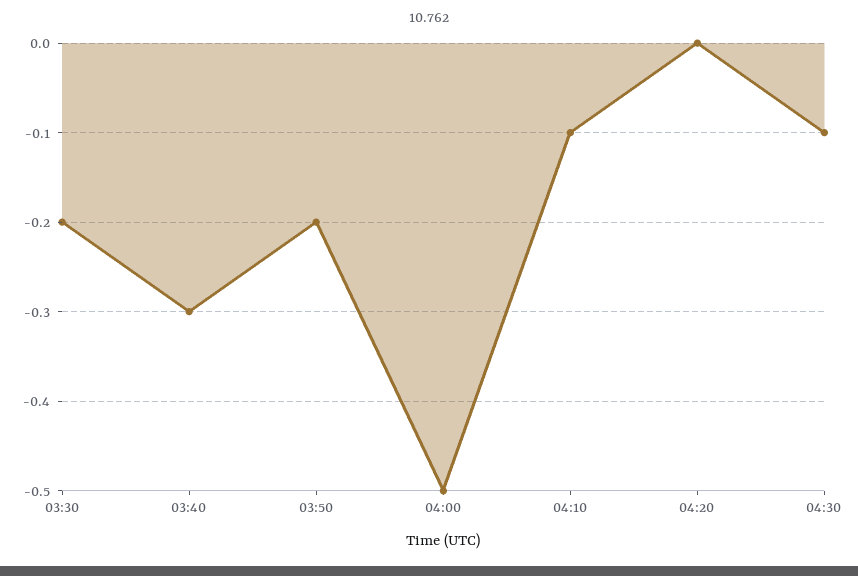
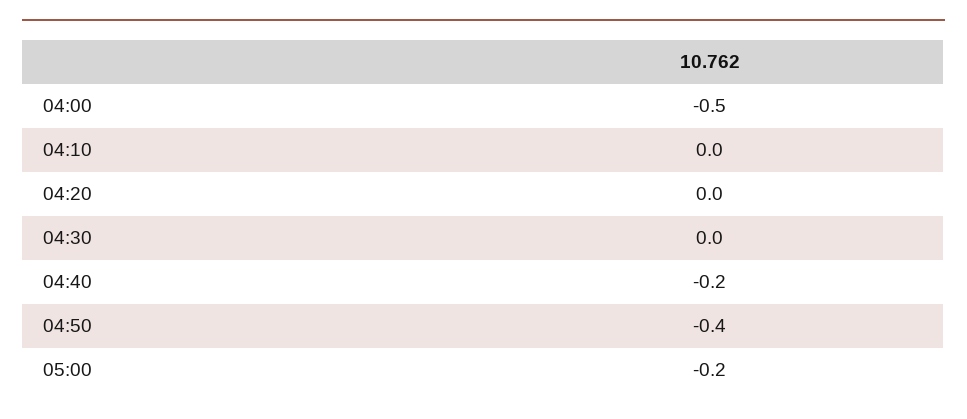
03:30: -0.2 -> none
03:40: -0.3 -> none
03:50: -0.2 -> none
04:10: -0.1 -> 0
04:30: -0.1 -> 0
04:40: none -> -0.2
04:50: none -> -0.4
05:00: none -> -0.2

